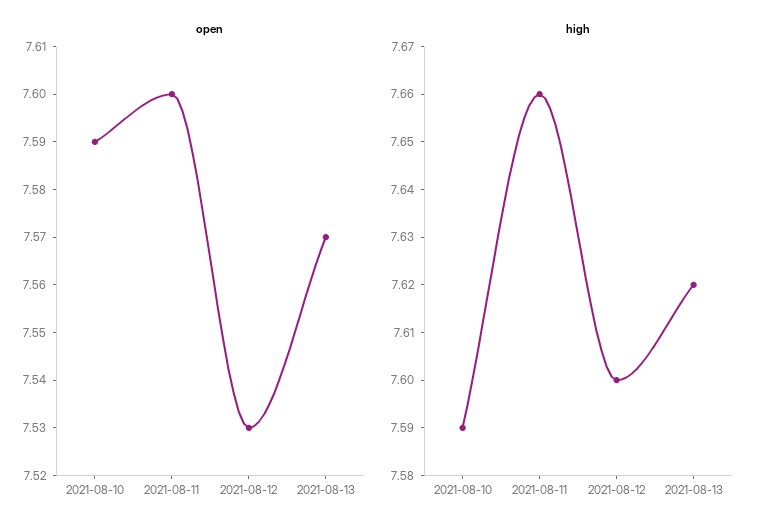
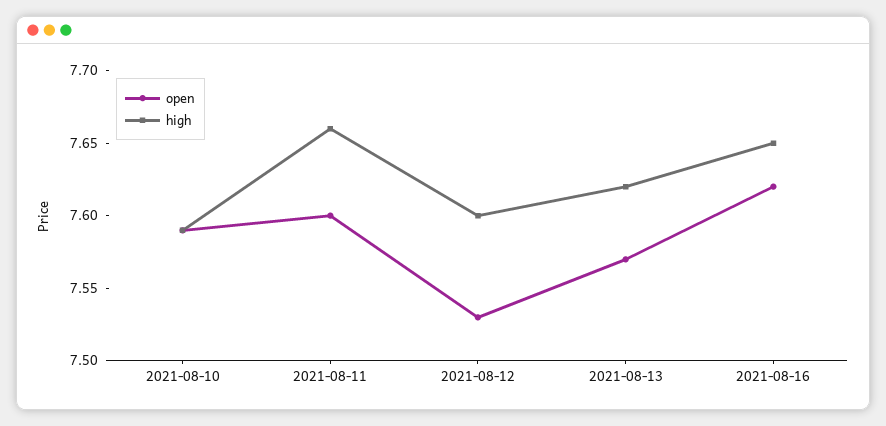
open, 2021-08-16: none -> 7.62
high, 2021-08-16: none -> 7.65

